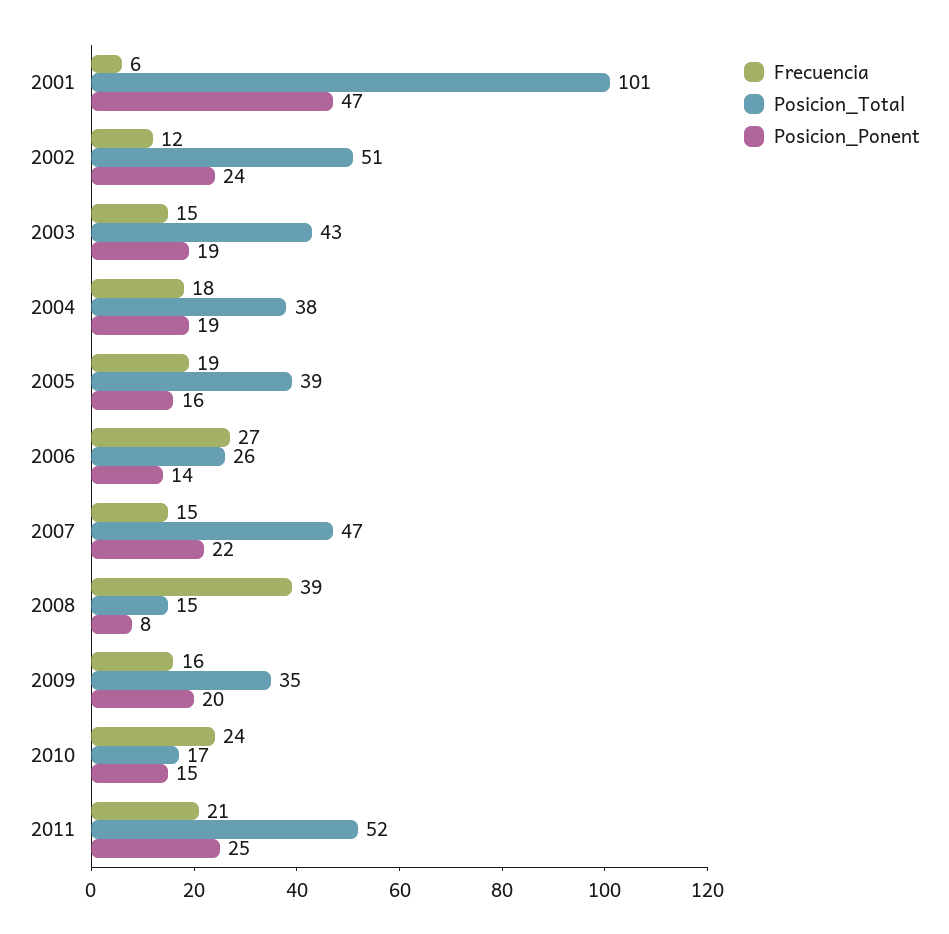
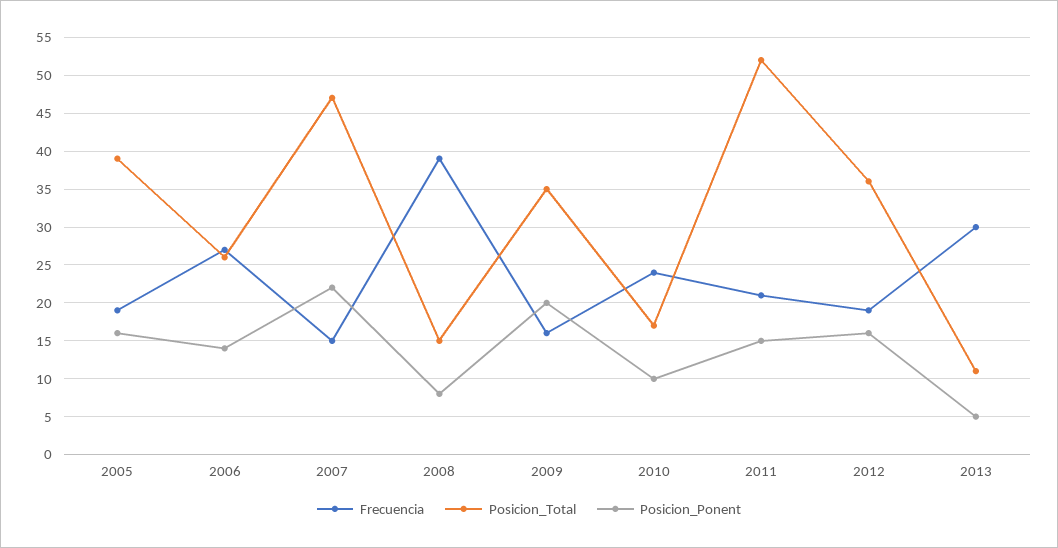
Frecuencia, 2001: 6 -> none
Posicion_Total, 2001: 101 -> none
Posicion_Ponent, 2001: 47 -> none
Frecuencia, 2002: 12 -> none
Posicion_Total, 2002: 51 -> none
Posicion_Ponent, 2002: 24 -> none
Frecuencia, 2003: 15 -> none
Posicion_Total, 2003: 43 -> none
Posicion_Ponent, 2003: 19 -> none
Frecuencia, 2004: 18 -> none
Posicion_Total, 2004: 38 -> none
Posicion_Ponent, 2004: 19 -> none
Posicion_Ponent, 2010: 15 -> 10
Posicion_Ponent, 2011: 25 -> 15
Frecuencia, 2012: none -> 19
Posicion_Total, 2012: none -> 36
Posicion_Ponent, 2012: none -> 16
Frecuencia, 2013: none -> 30
Posicion_Total, 2013: none -> 11
Posicion_Ponent, 2013: none -> 5

